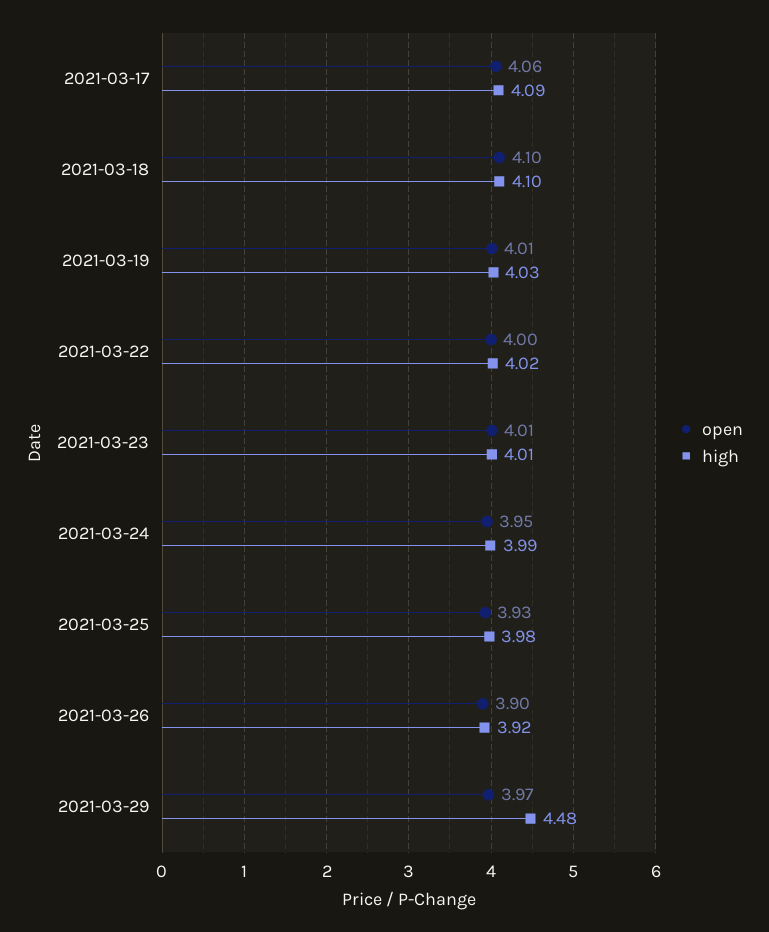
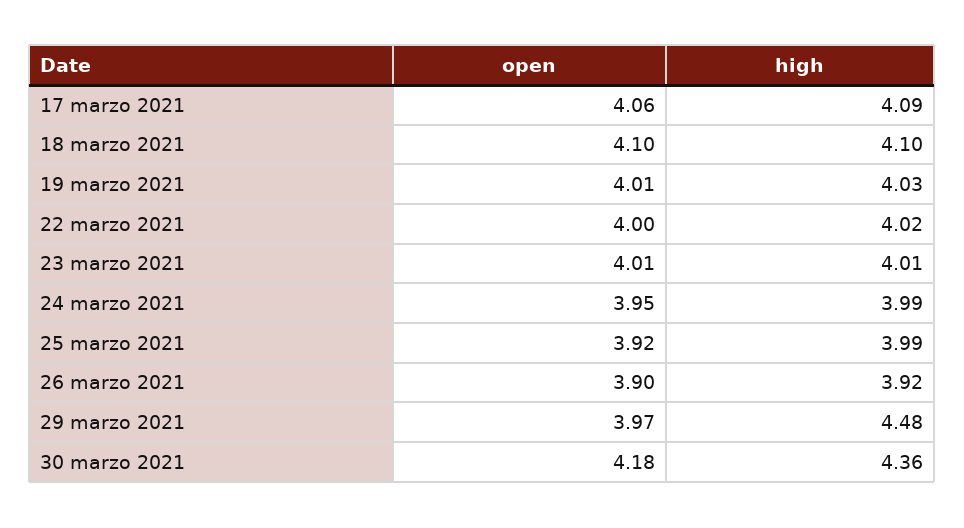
open, 2021-03-25: 3.93 -> 3.92
high, 2021-03-25: 3.98 -> 3.99
open, 30 marzo 2021: none -> 4.18
high, 30 marzo 2021: none -> 4.36

